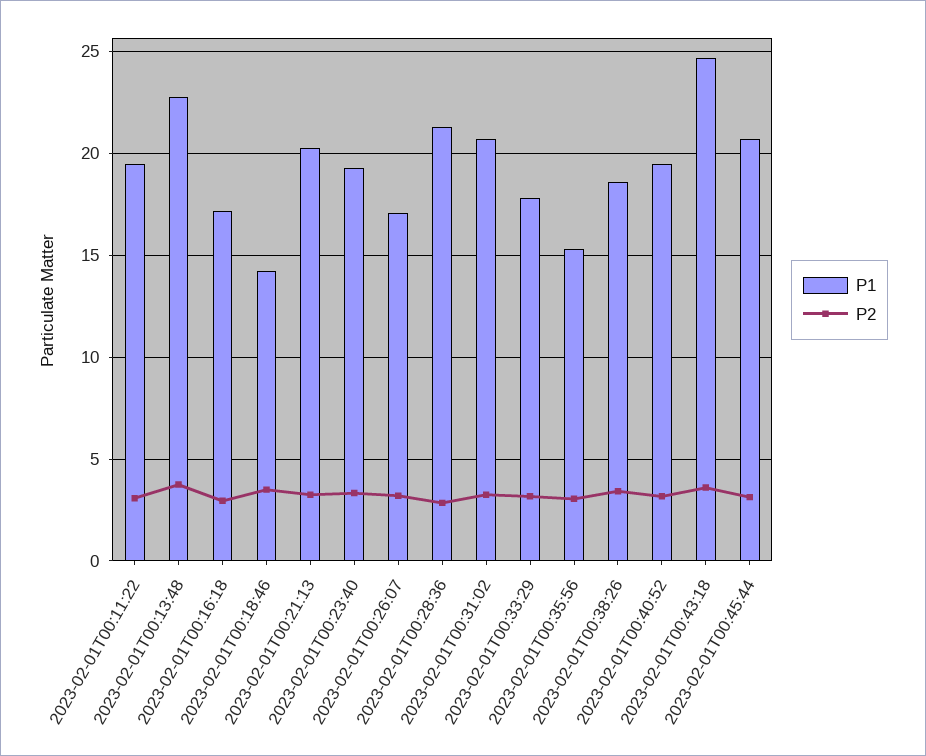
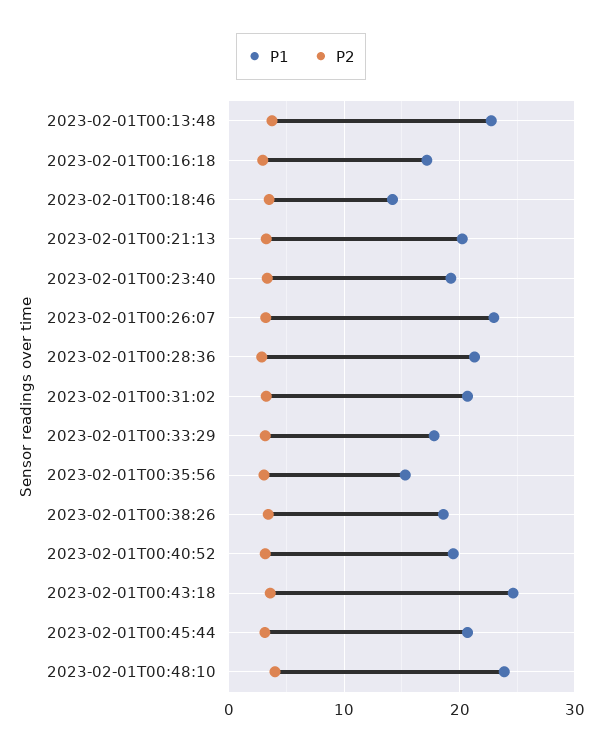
P1, 2023-02-01T00:11:22: 19.5 -> none
P2, 2023-02-01T00:11:22: 3 -> none
P1, 2023-02-01T00:26:07: 17 -> 23
P1, 2023-02-01T00:48:10: none -> 24
P2, 2023-02-01T00:48:10: none -> 4

